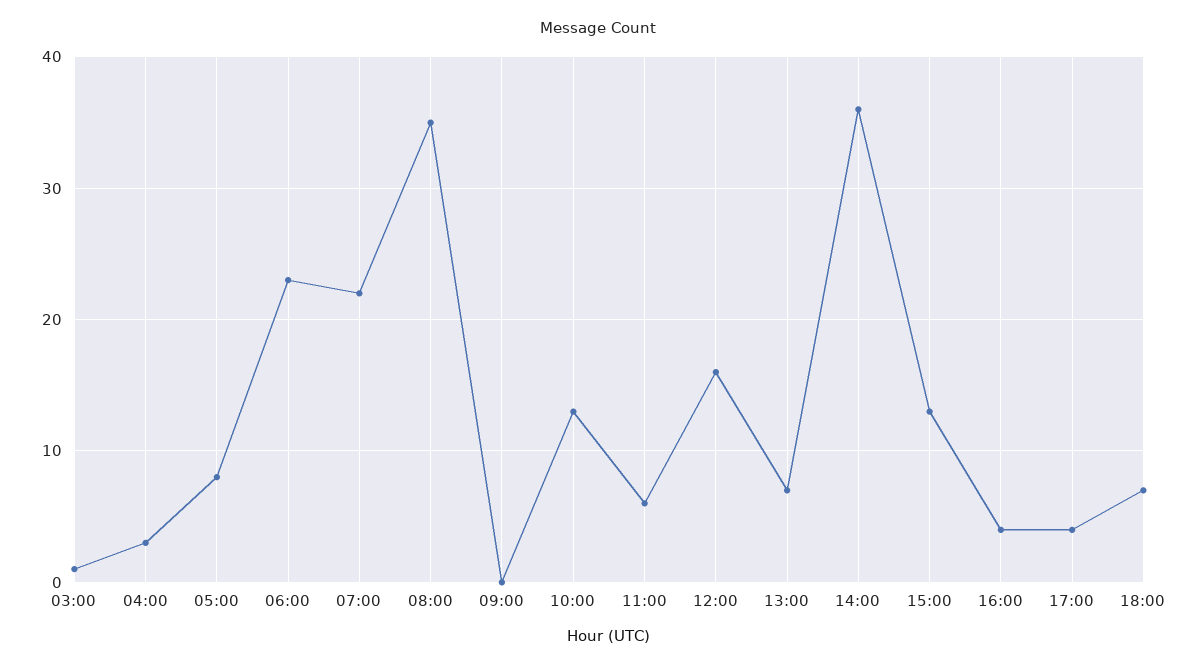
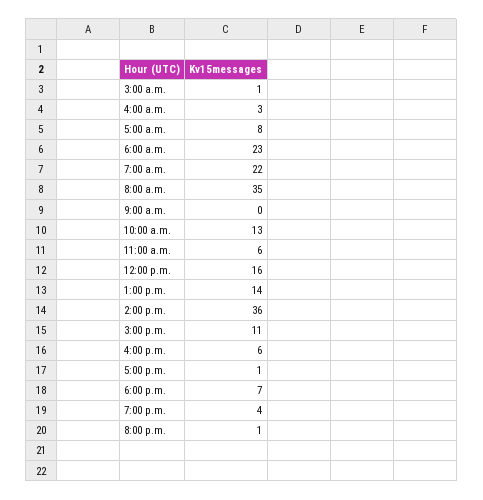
13:00: 7 -> 14
15:00: 13 -> 11
16:00: 4 -> 6
17:00: 4 -> 1
7:00 p.m.: none -> 4
8:00 p.m.: none -> 1

